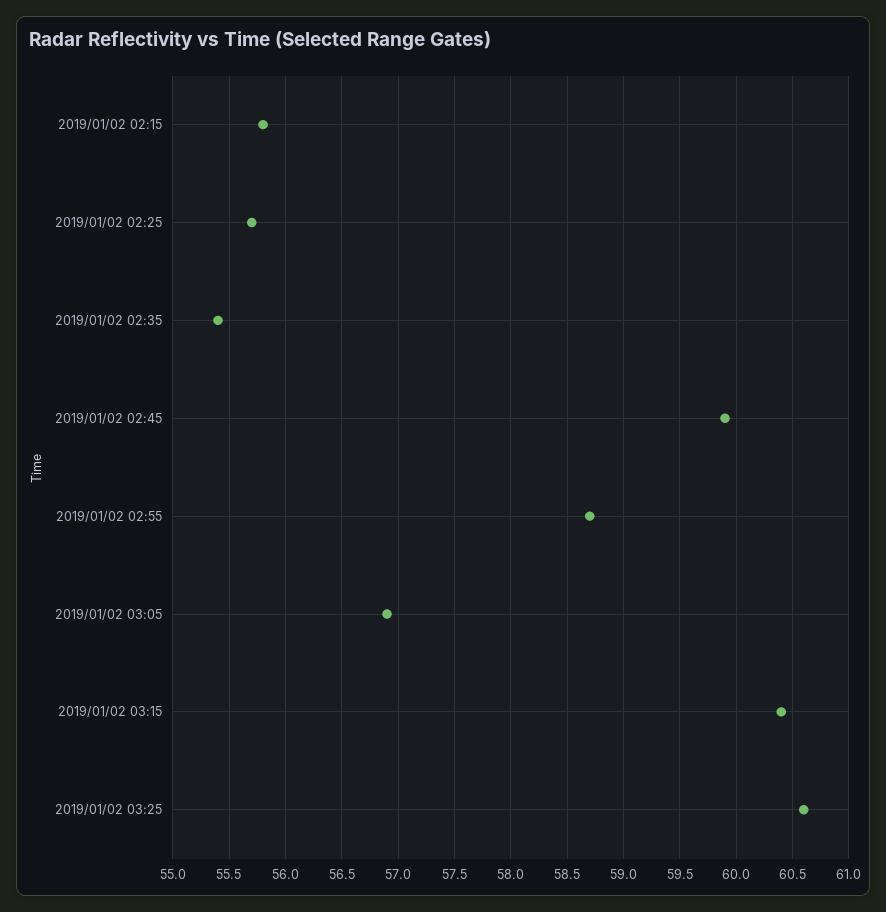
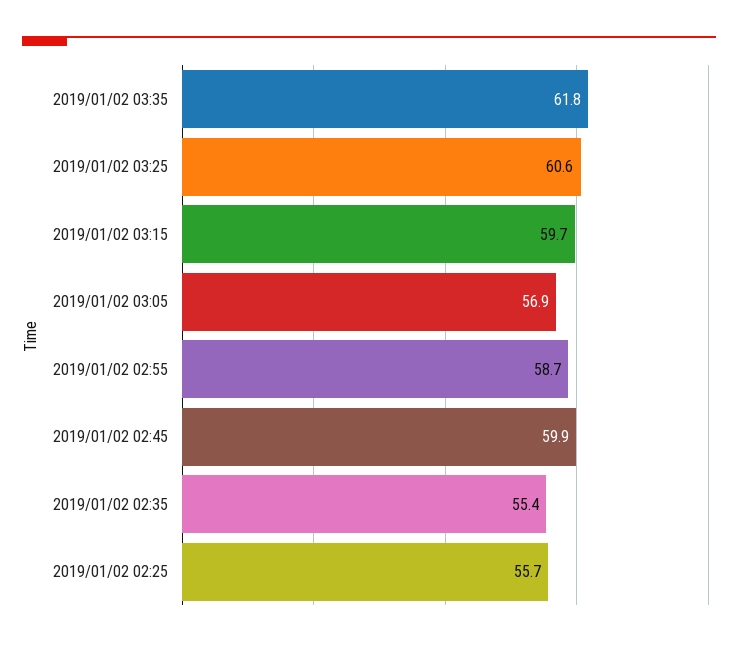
2019/01/02 02:15: 55.8 -> none
2019/01/02 03:15: 60.4 -> 59.7
2019/01/02 03:35: none -> 61.8

